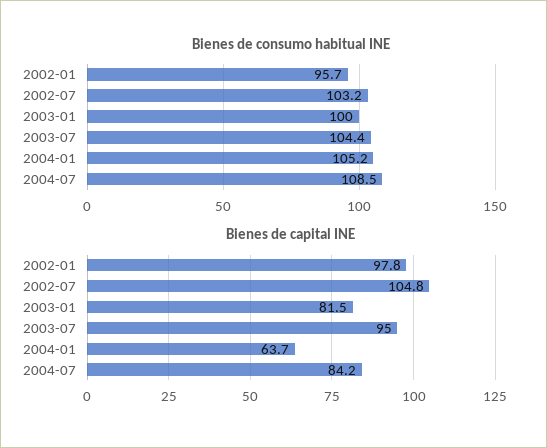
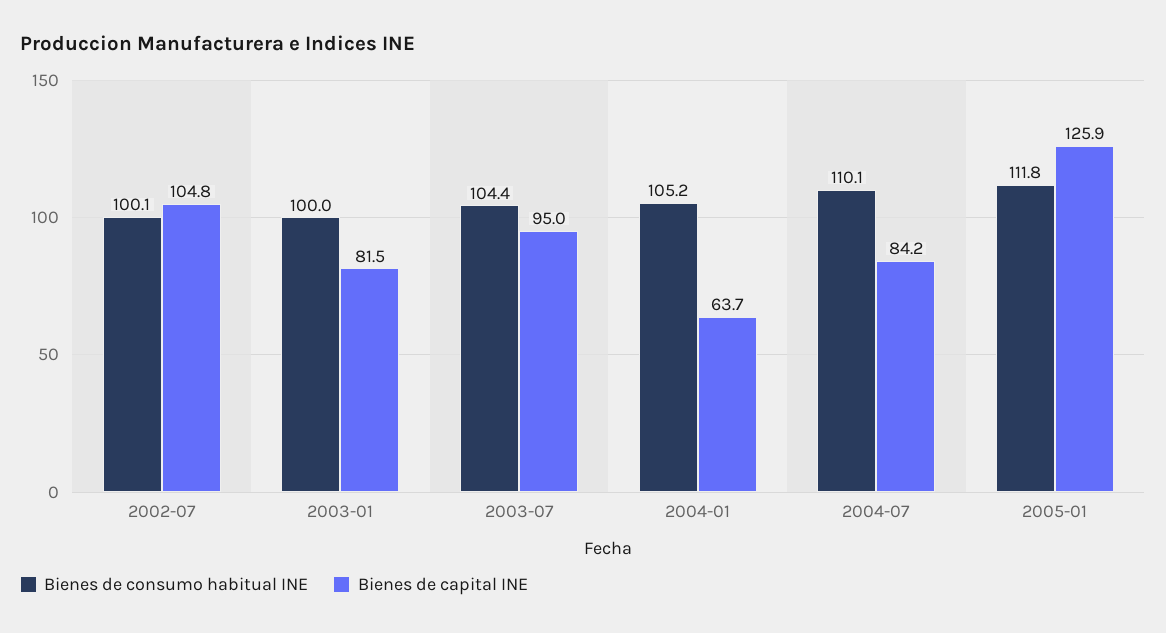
Bienes de consumo habitual INE, 2002-01: 95.7 -> none
Bienes de consumo habitual INE, 2002-07: 103.2 -> 100.1
Bienes de consumo habitual INE, 2004-07: 108.5 -> 110.1
Bienes de capital INE, 2002-01: 97.8 -> none
Bienes de consumo habitual INE, 2005-01: none -> 111.8
Bienes de capital INE, 2005-01: none -> 125.9

